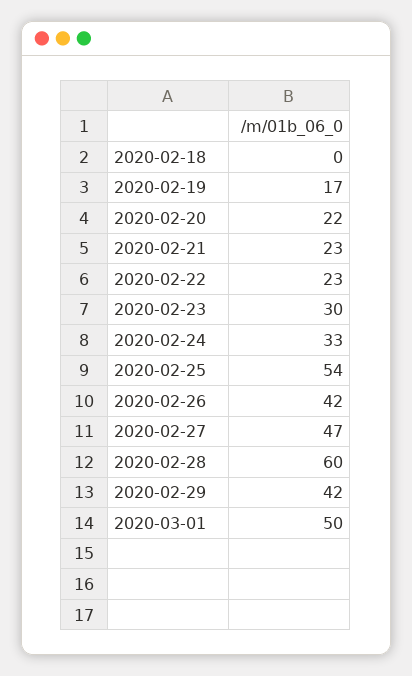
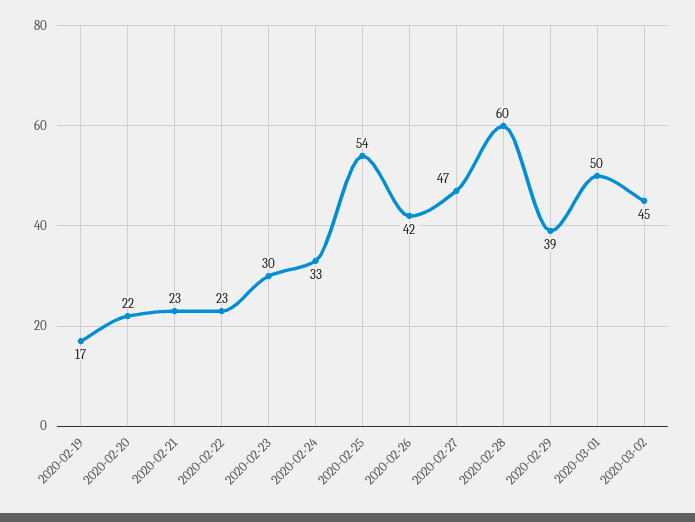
2020-02-18: 0 -> none
2020-02-29: 42 -> 39
2020-03-02: none -> 45

